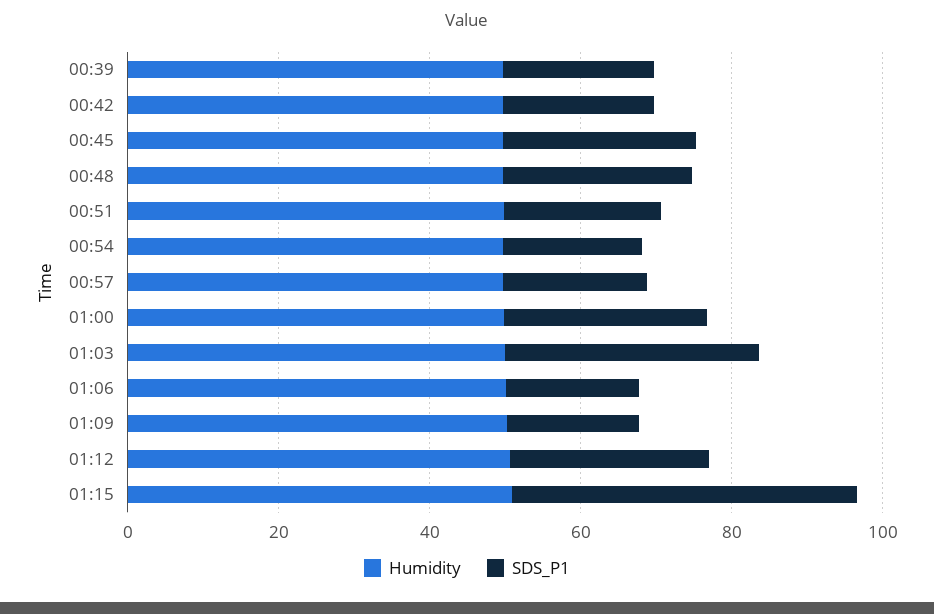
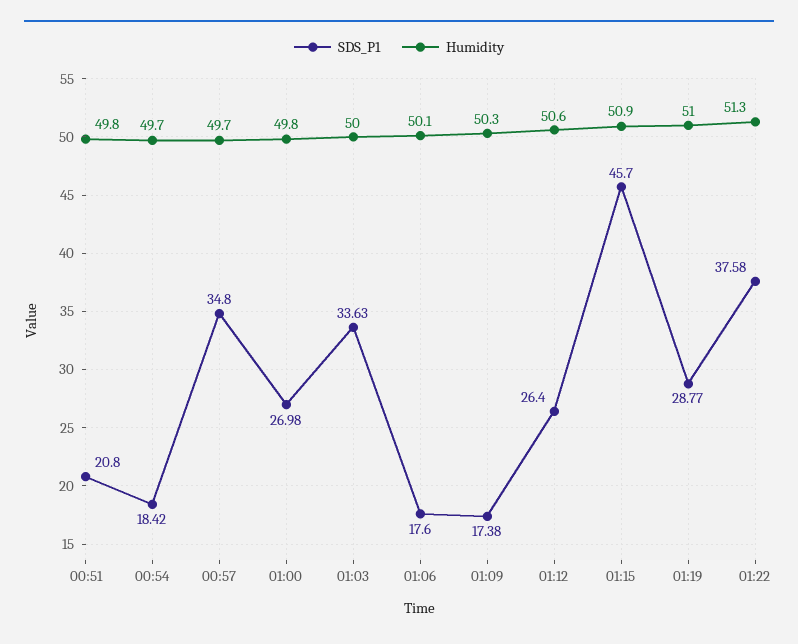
Humidity, 00:39: 50 -> none
SDS_P1, 00:39: 20 -> none
Humidity, 00:42: 50 -> none
SDS_P1, 00:42: 20 -> none
Humidity, 00:45: 50 -> none
SDS_P1, 00:45: 25 -> none
Humidity, 00:48: 50 -> none
SDS_P1, 00:48: 25 -> none
SDS_P1, 00:57: 20 -> 34.8
SDS_P1, 01:19: none -> 28.77
Humidity, 01:19: none -> 51
SDS_P1, 01:22: none -> 37.58
Humidity, 01:22: none -> 51.3

